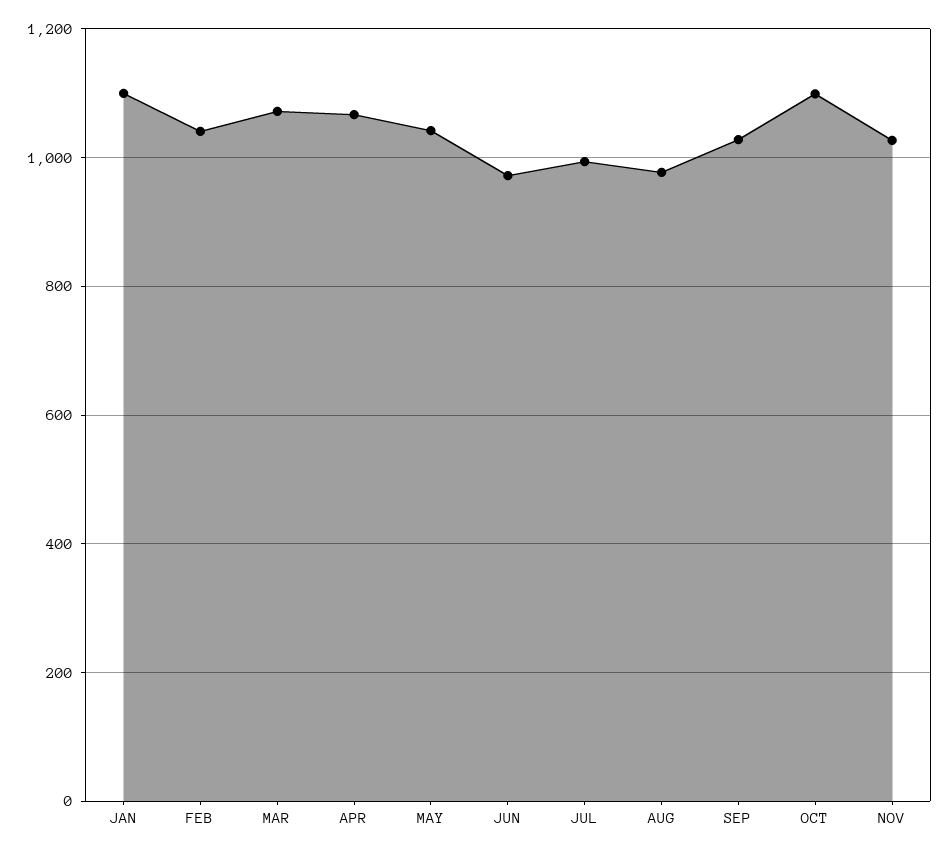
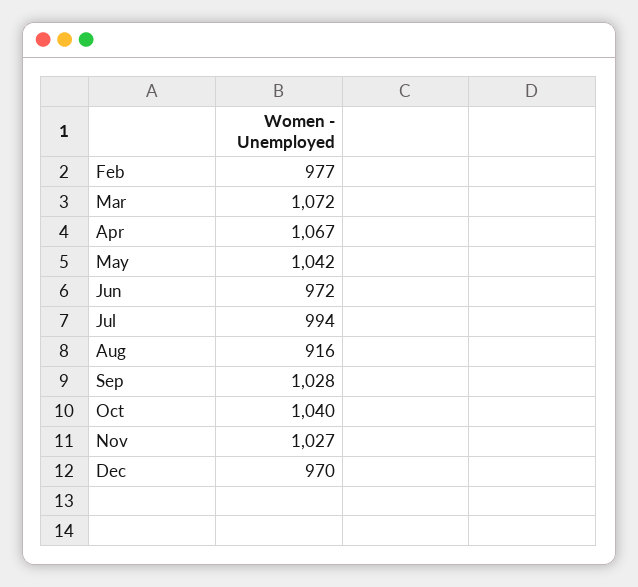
JAN: 1100 -> none
FEB: 1040 -> 977
AUG: 980 -> 916
OCT: 1100 -> 1040
Dec: none -> 970

